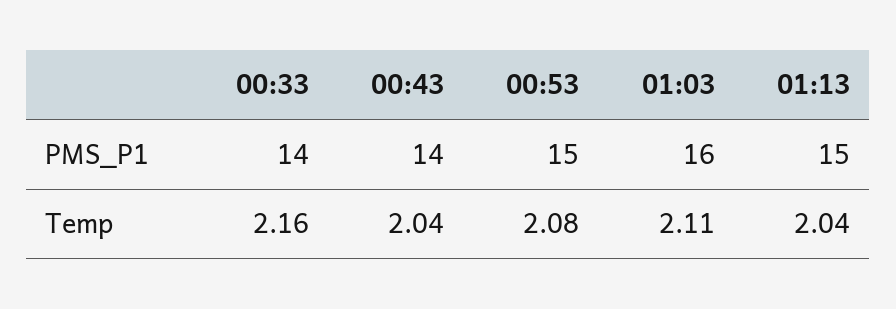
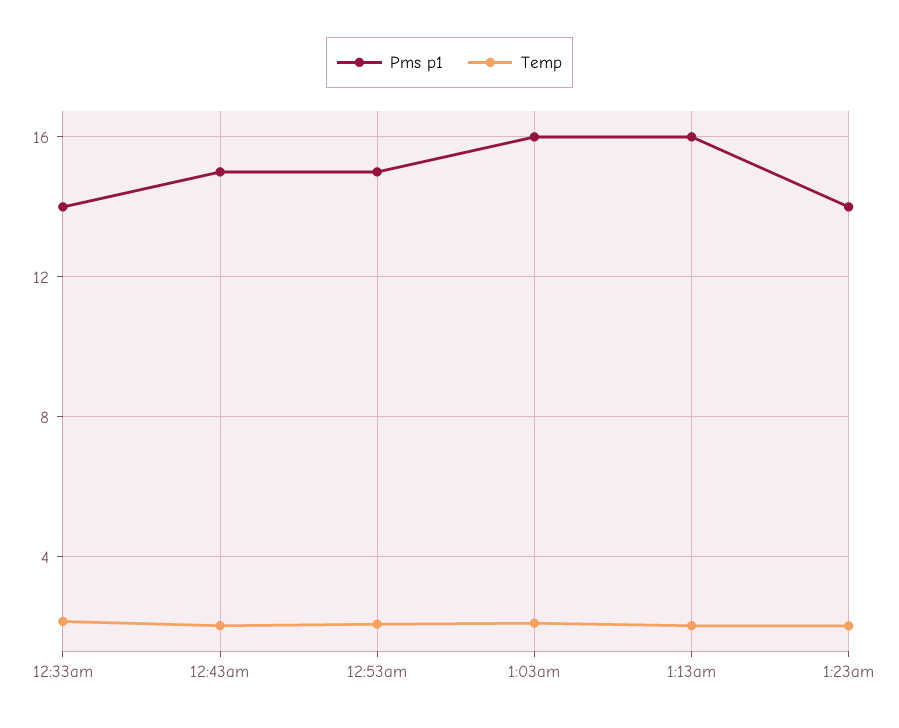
PMS_P1, 00:43: 14 -> 15
PMS_P1, 01:13: 15 -> 16
PMS_P1, 1:23am: none -> 14
Temp, 1:23am: none -> 2

